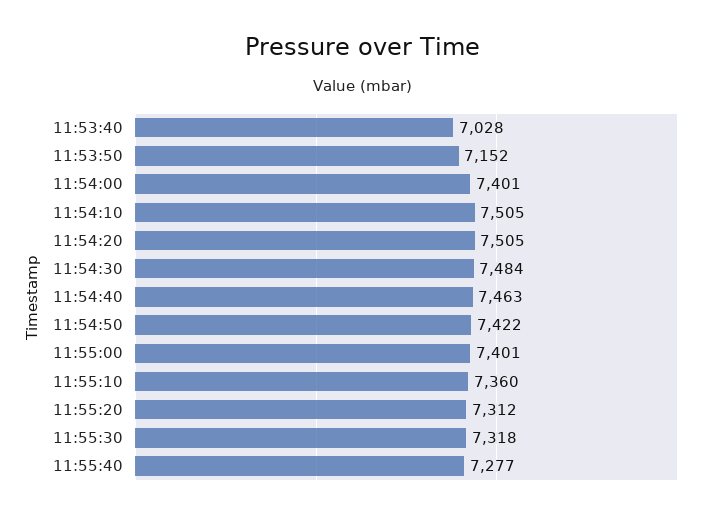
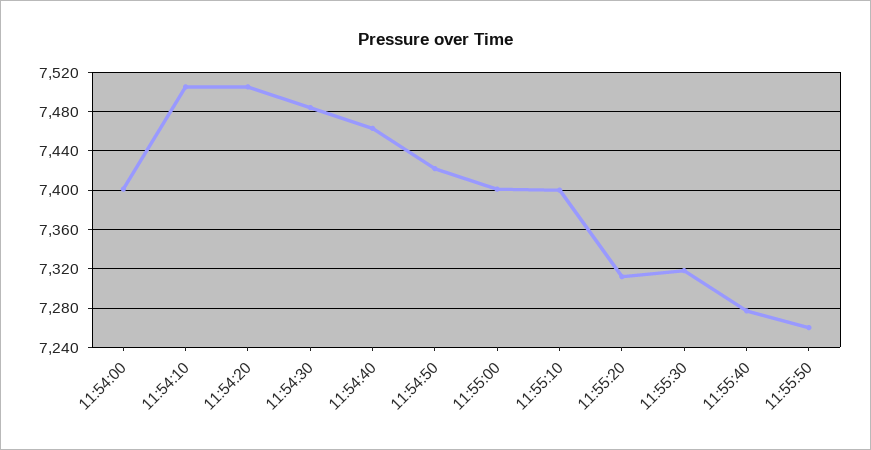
11:53:40: 7028 -> none
11:53:50: 7152 -> none
11:55:10: 7360 -> 7400
11:55:50: none -> 7260

